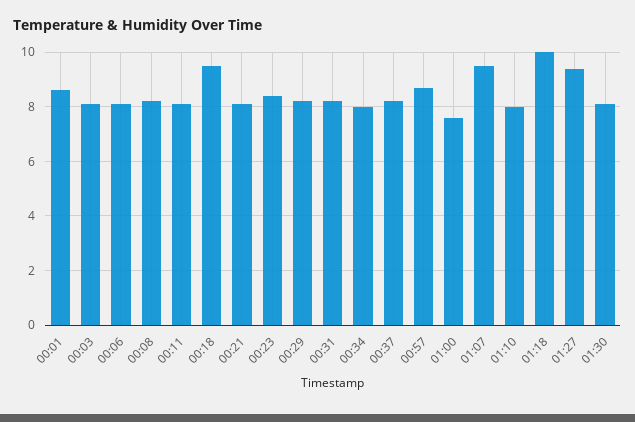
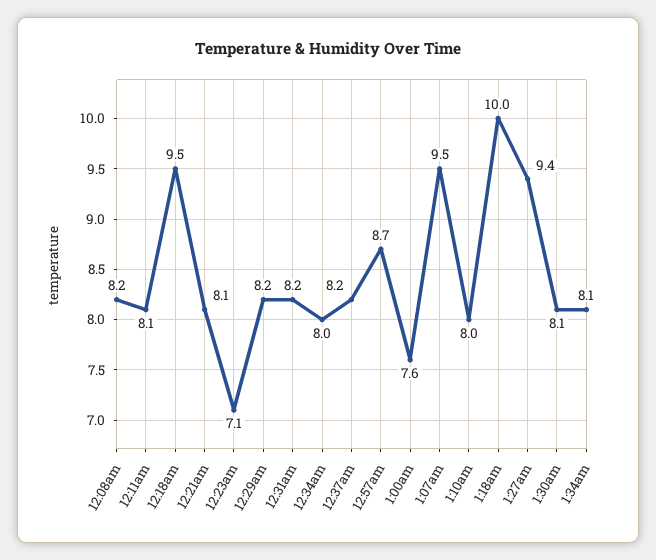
00:01: 8.5 -> none
00:03: 8 -> none
00:06: 8 -> none
00:23: 8.5 -> 7.1
1:34am: none -> 8.1

